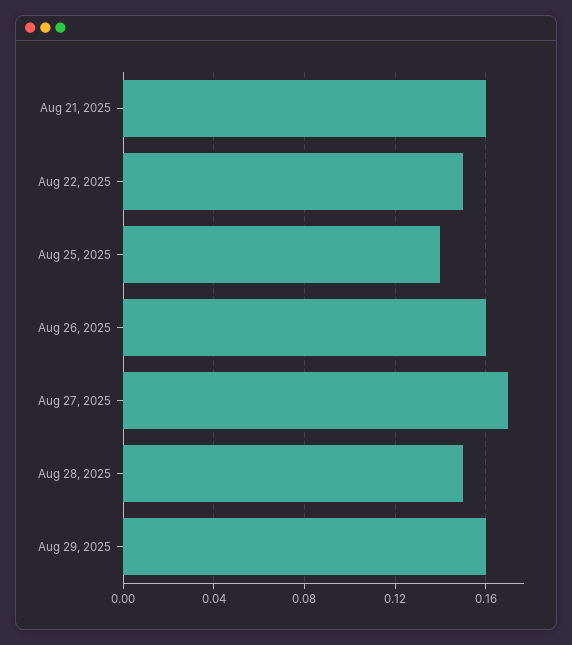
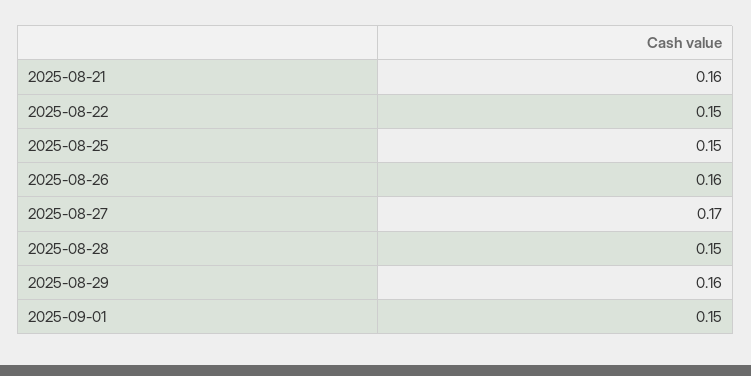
Aug 25, 2025: 0.14 -> 0.15
2025-09-01: none -> 0.15

